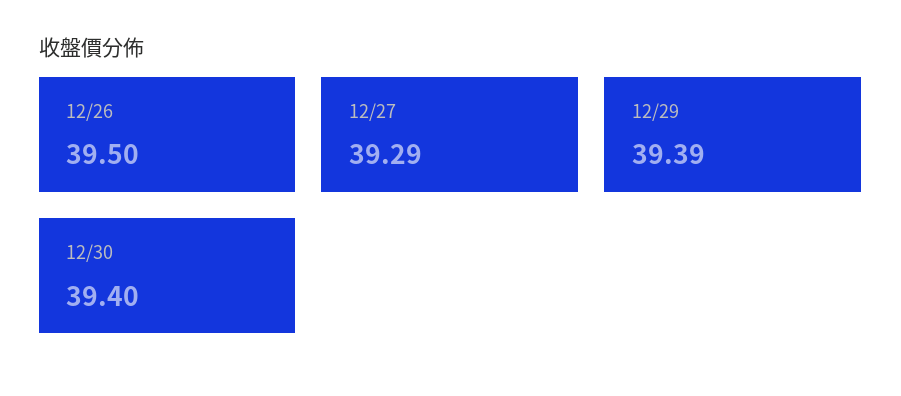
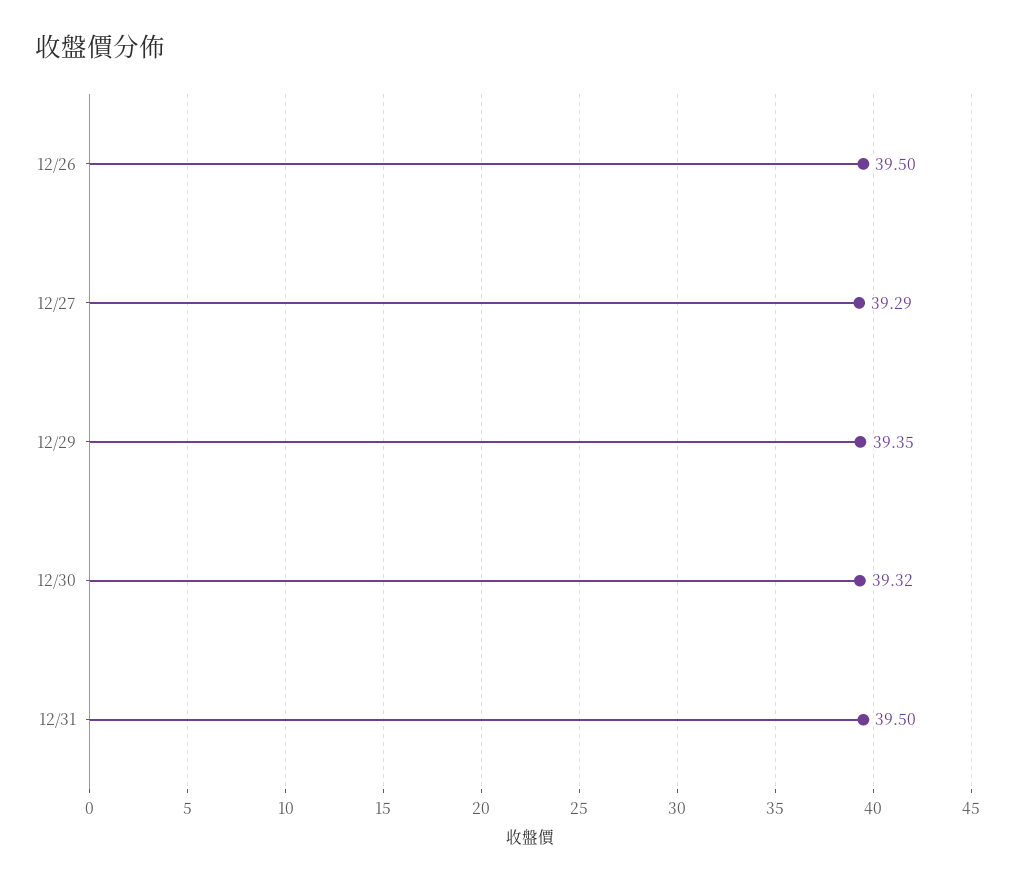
12/29: 39.39 -> 39.35
12/30: 39.4 -> 39.32
12/31: none -> 39.5

